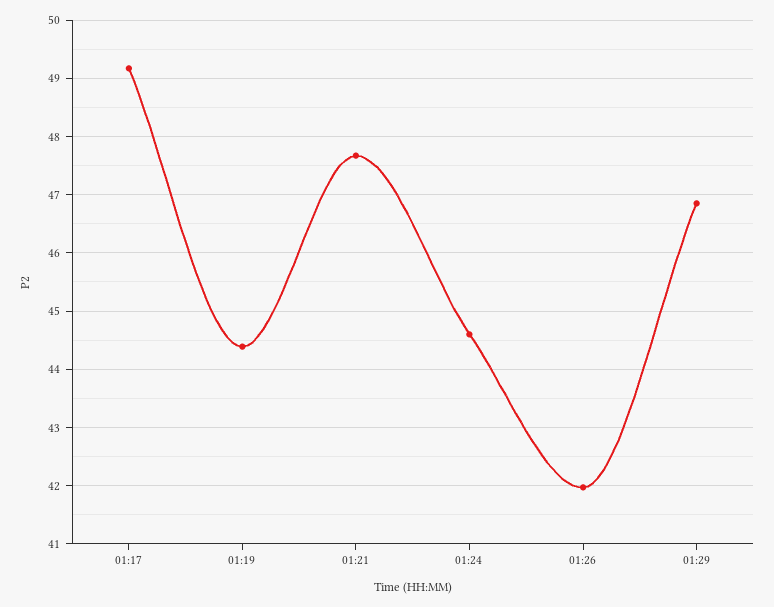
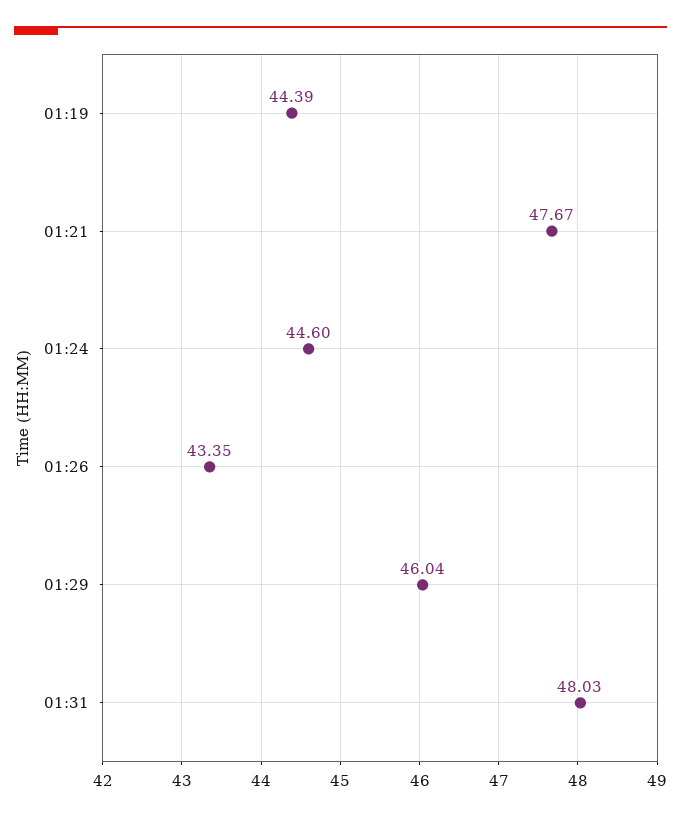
01:17: 49.2 -> none
01:26: 42 -> 43.35
01:29: 46.8 -> 46.04
01:31: none -> 48.03

